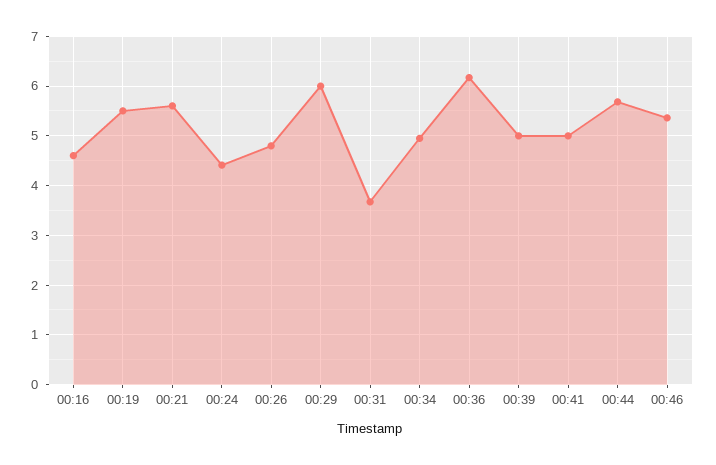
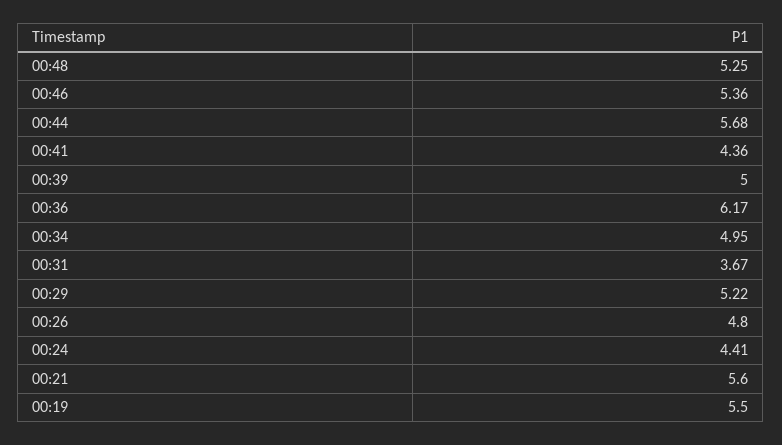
00:16: 4.6 -> none
00:29: 6 -> 5.22
00:41: 5 -> 4.36
00:48: none -> 5.25

